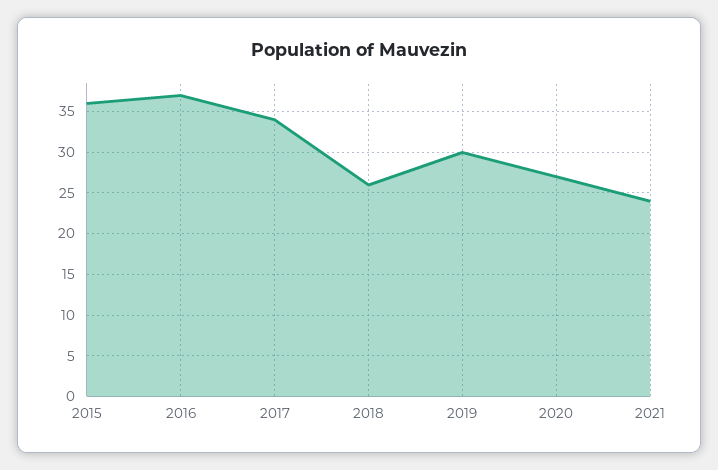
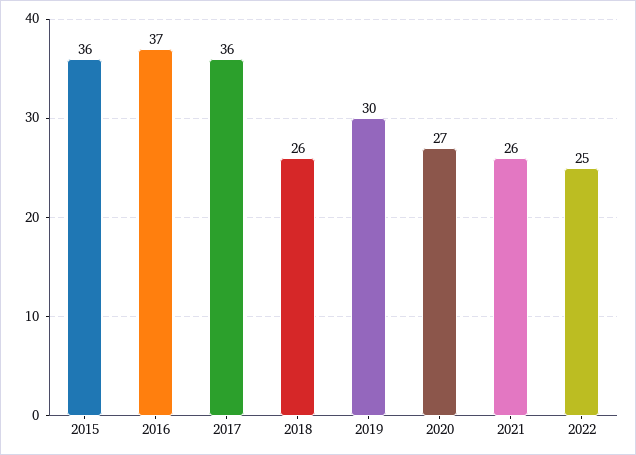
2017: 34 -> 36
2021: 24 -> 26
2022: none -> 25

